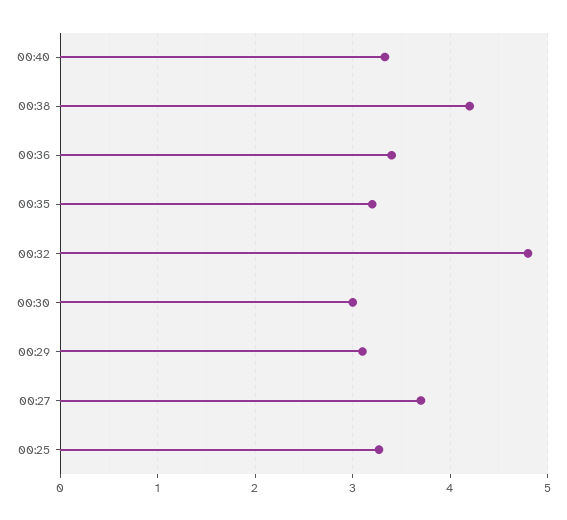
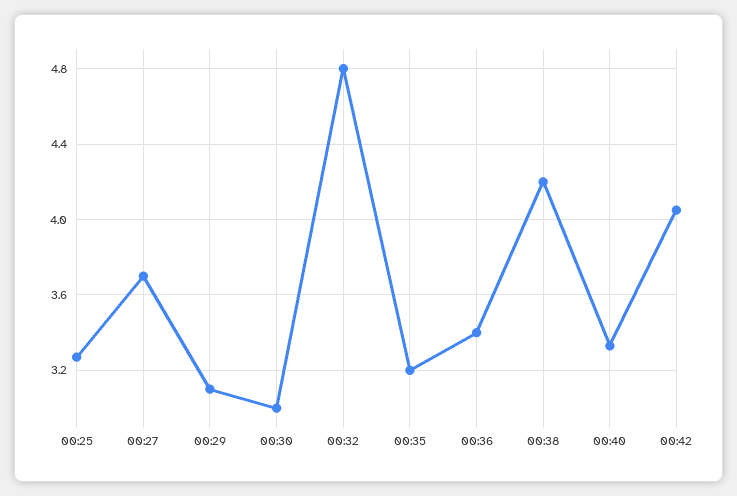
00:42: none -> 4.05

